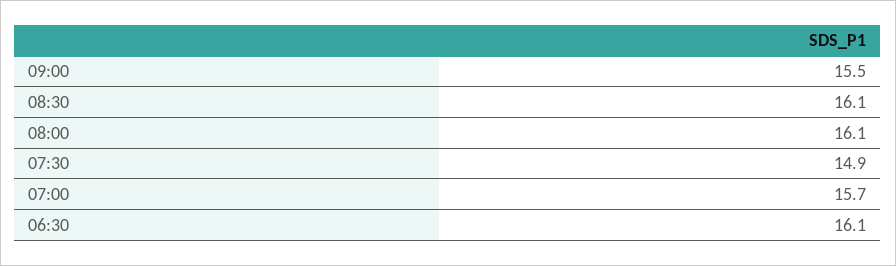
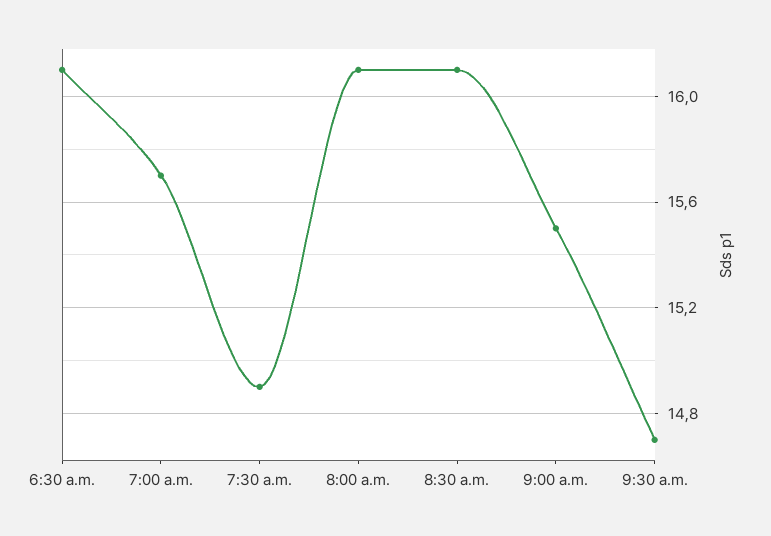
9:30 a.m.: none -> 14.7

